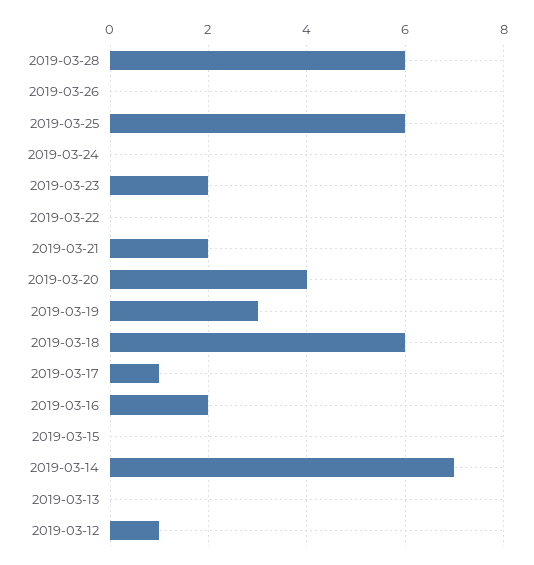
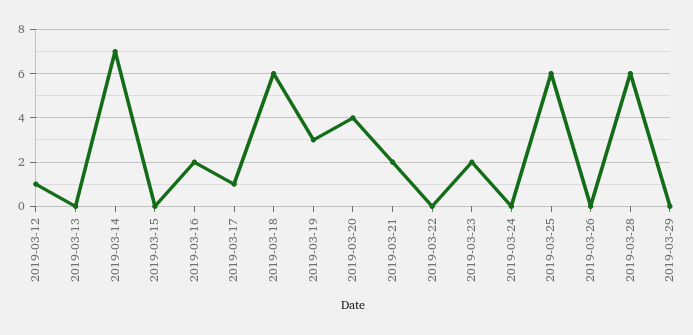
2019-03-29: none -> 0

